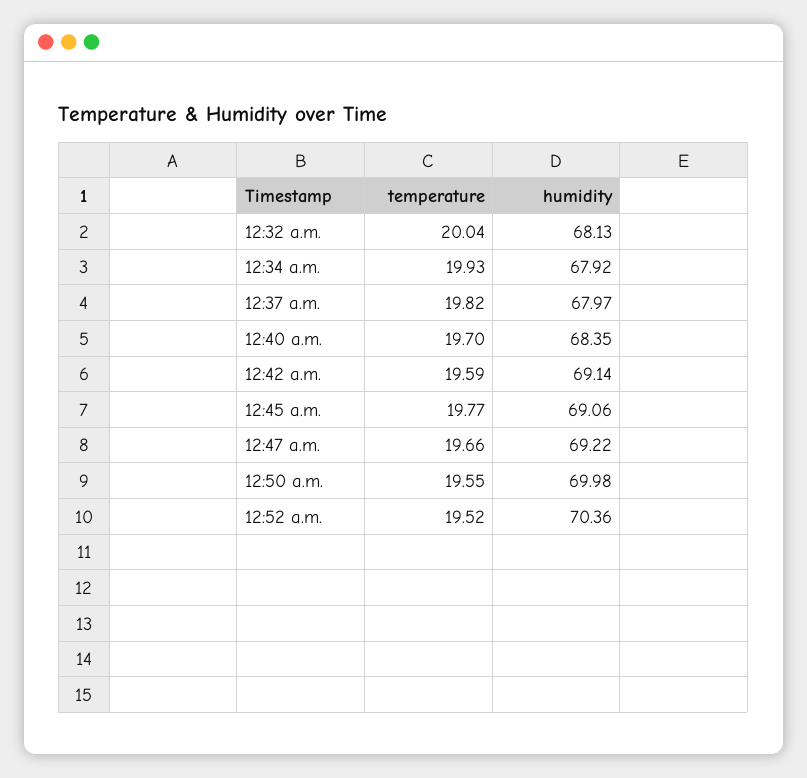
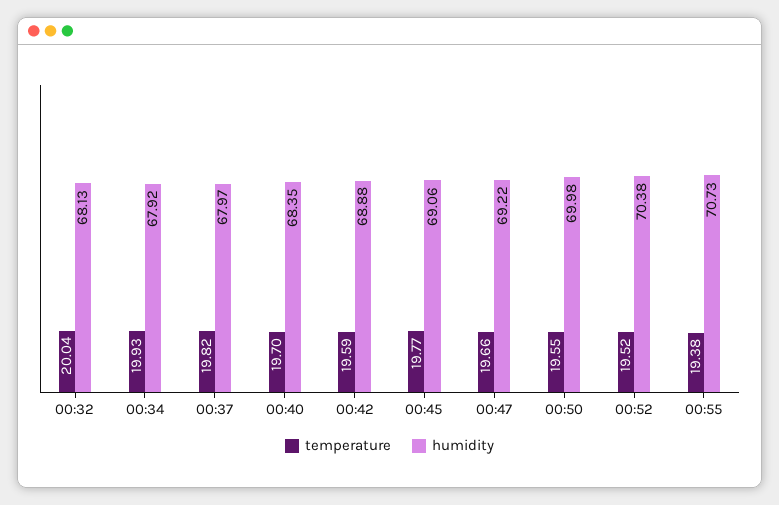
humidity, 12:42 a.m.: 69.14 -> 68.88
humidity, 12:52 a.m.: 70.36 -> 70.38
temperature, 00:55: none -> 19.38
humidity, 00:55: none -> 70.73

